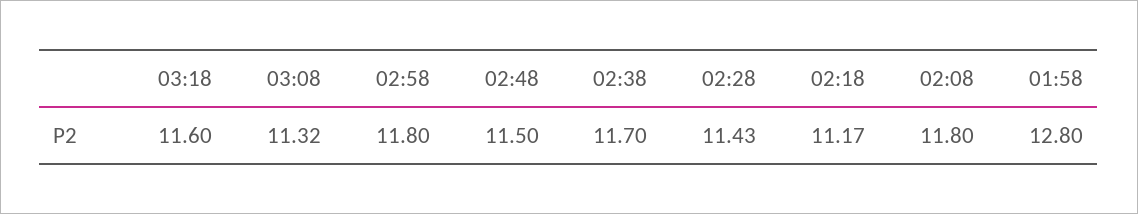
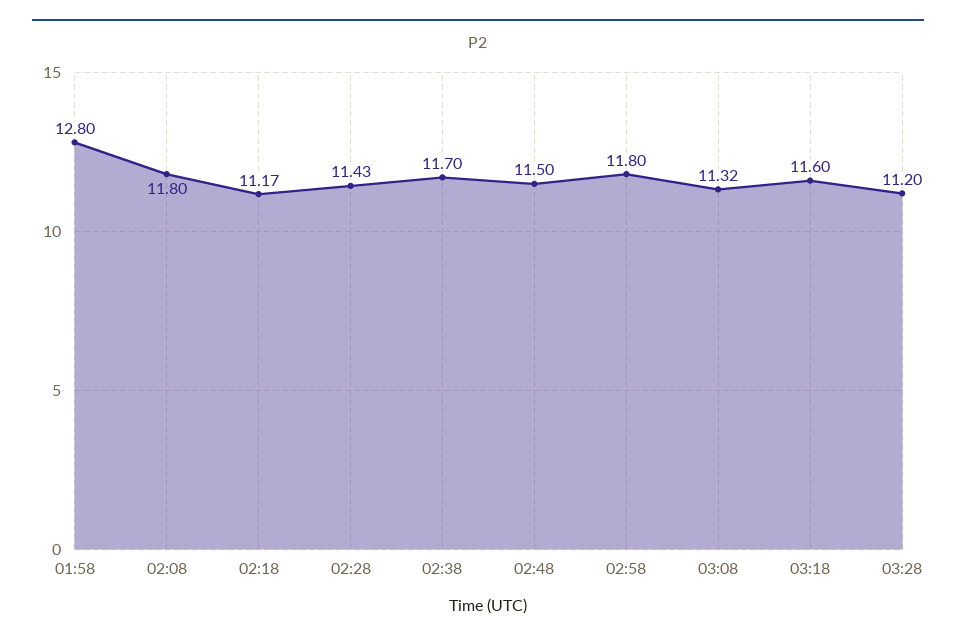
03:28: none -> 11.2

